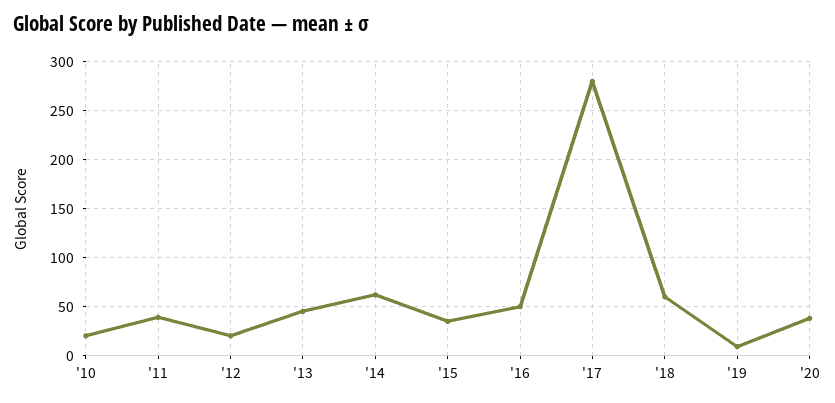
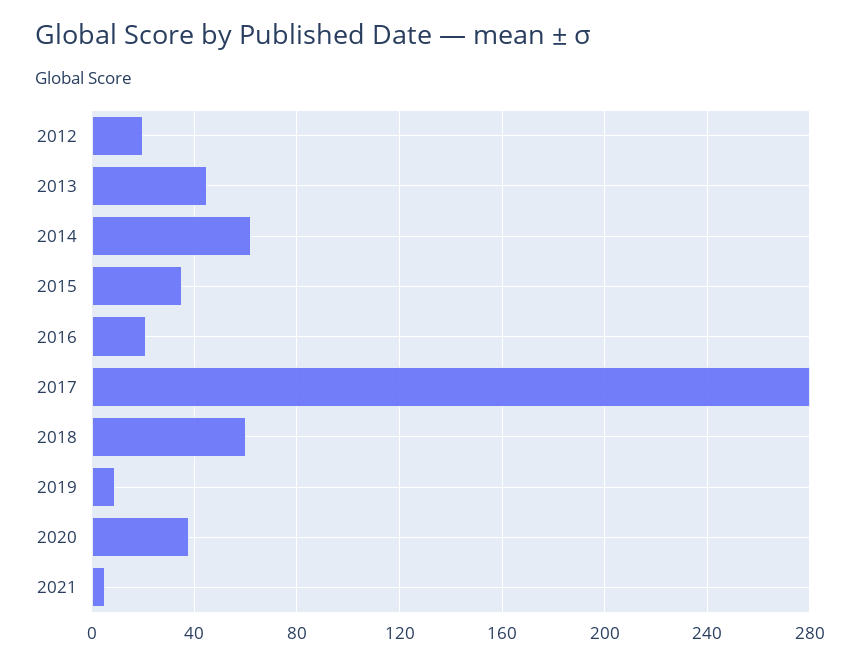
'10: 20 -> none
'11: 40 -> none
'16: 50 -> 20
2021: none -> 5

